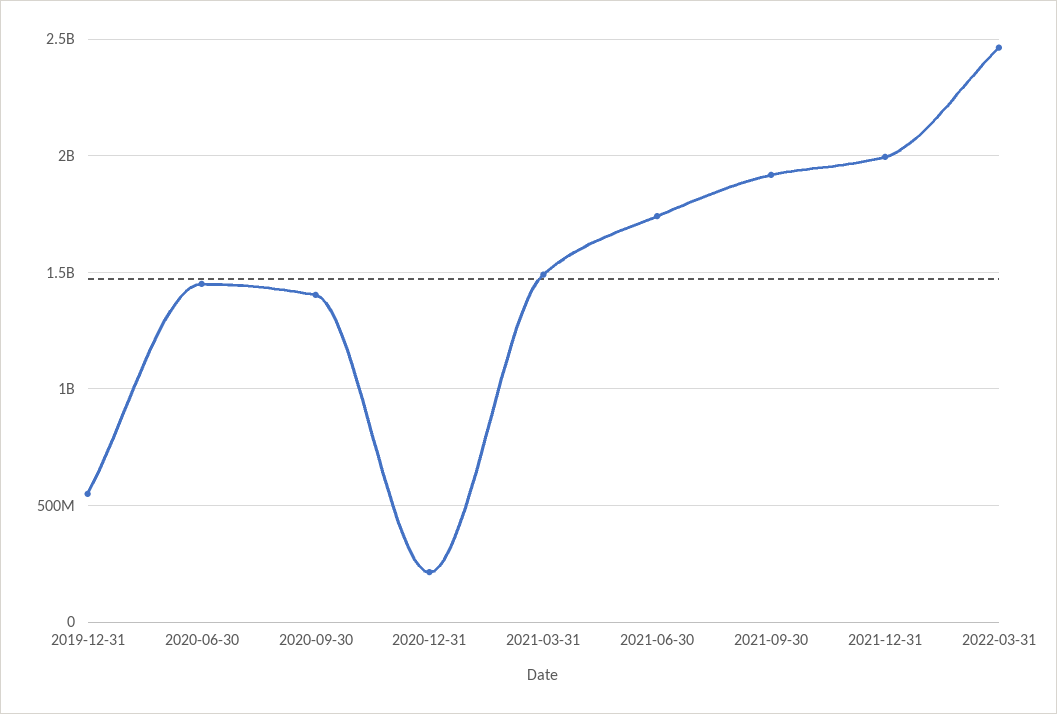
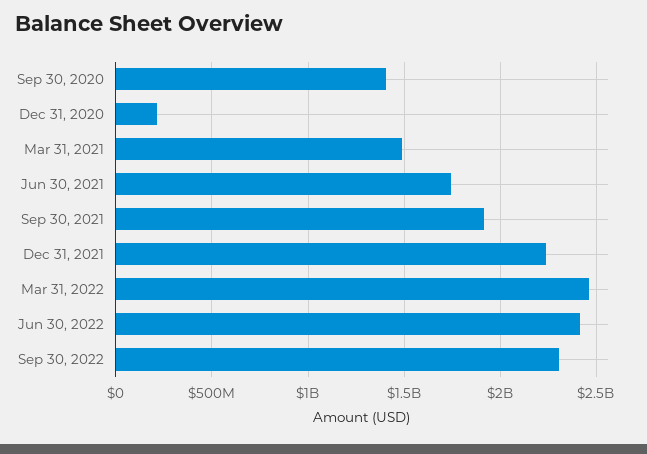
2019-12-31: 550000000 -> none
2020-06-30: 1450000000 -> none
2021-12-31: 2000000000 -> 2250000000
Jun 30, 2022: none -> 2400000000
Sep 30, 2022: none -> 2300000000

